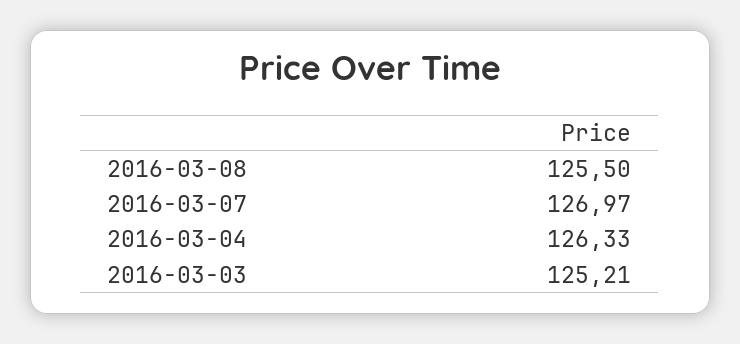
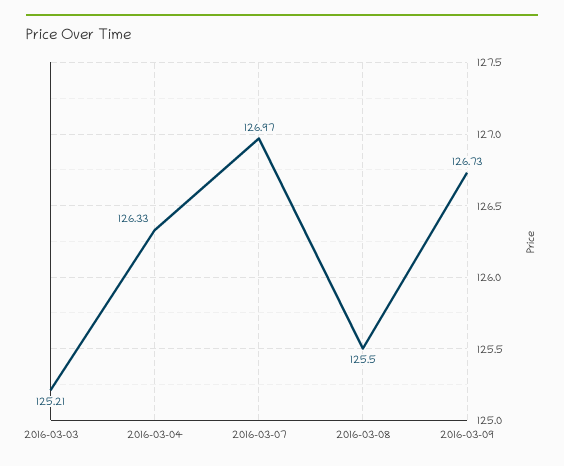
2016-03-09: none -> 126.73

